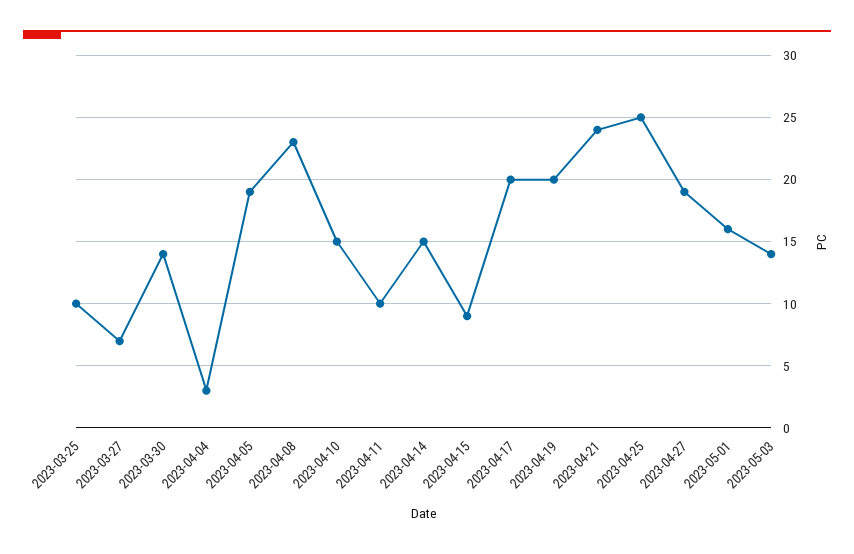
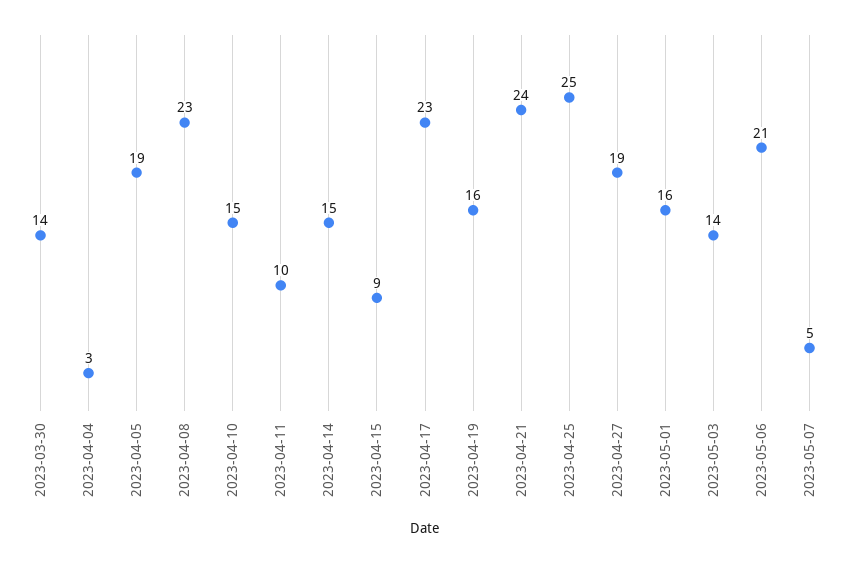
2023-03-25: 10 -> none
2023-03-27: 7 -> none
2023-04-17: 20 -> 23
2023-04-19: 20 -> 16
2023-05-06: none -> 21
2023-05-07: none -> 5

